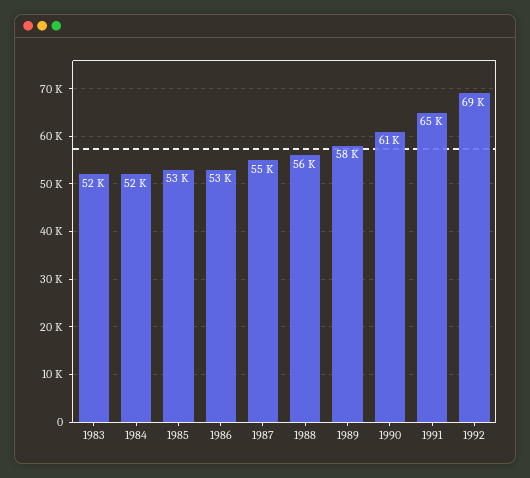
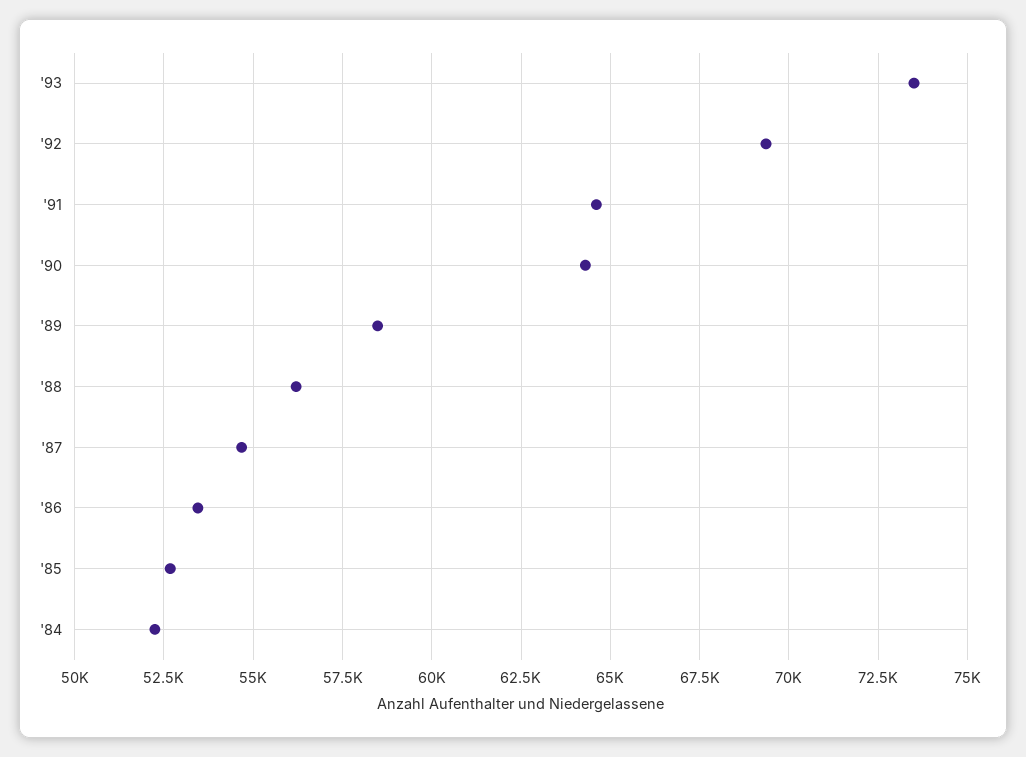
1983: 52000 -> none
1990: 61000 -> 64250
'93: none -> 73500

